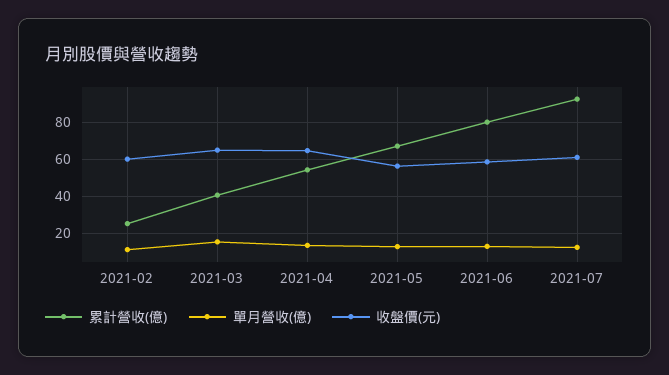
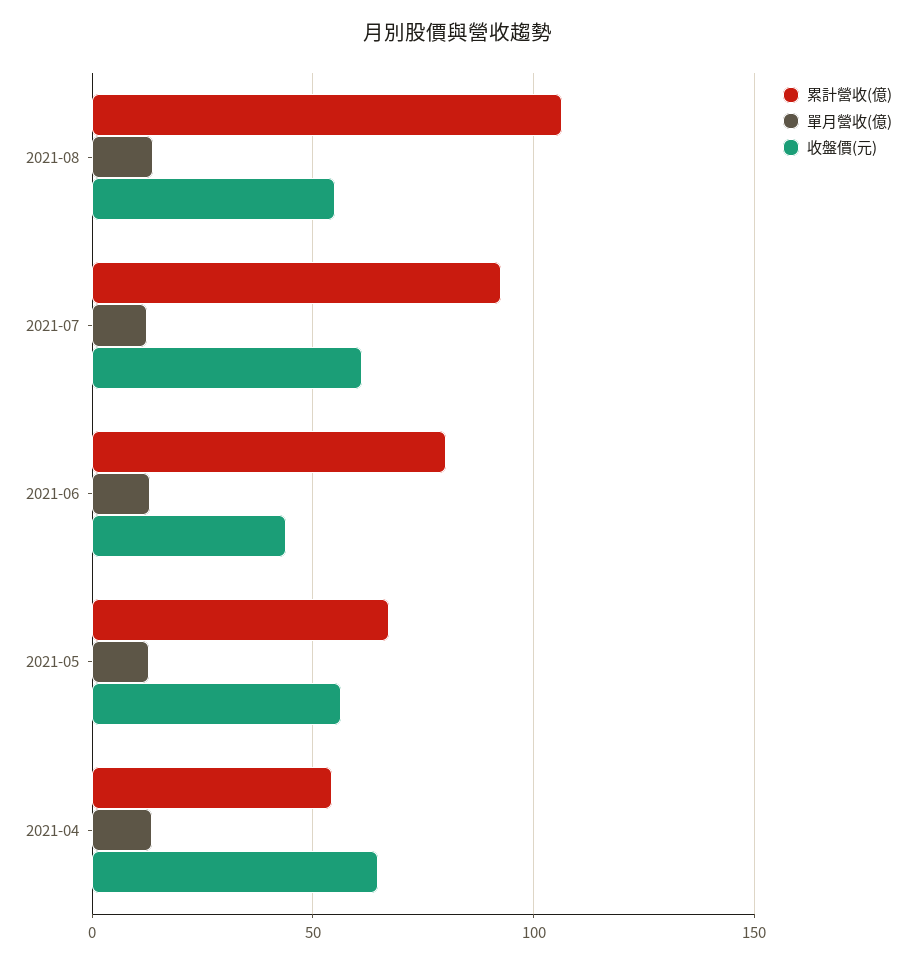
累計營收(億), 2021-02: 25 -> none
單月營收(億), 2021-02: 10 -> none
收盤價(元), 2021-02: 60 -> none
累計營收(億), 2021-03: 40 -> none
單月營收(億), 2021-03: 15 -> none
收盤價(元), 2021-03: 65 -> none
收盤價(元), 2021-06: 60 -> 45
累計營收(億), 2021-08: none -> 105
單月營收(億), 2021-08: none -> 15
收盤價(元), 2021-08: none -> 55

